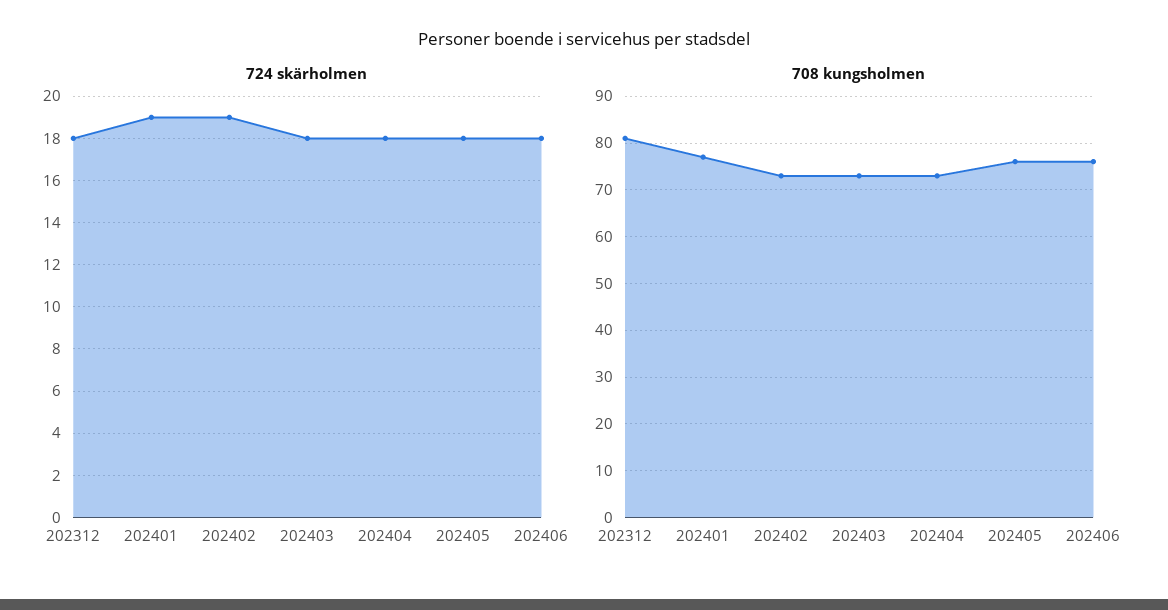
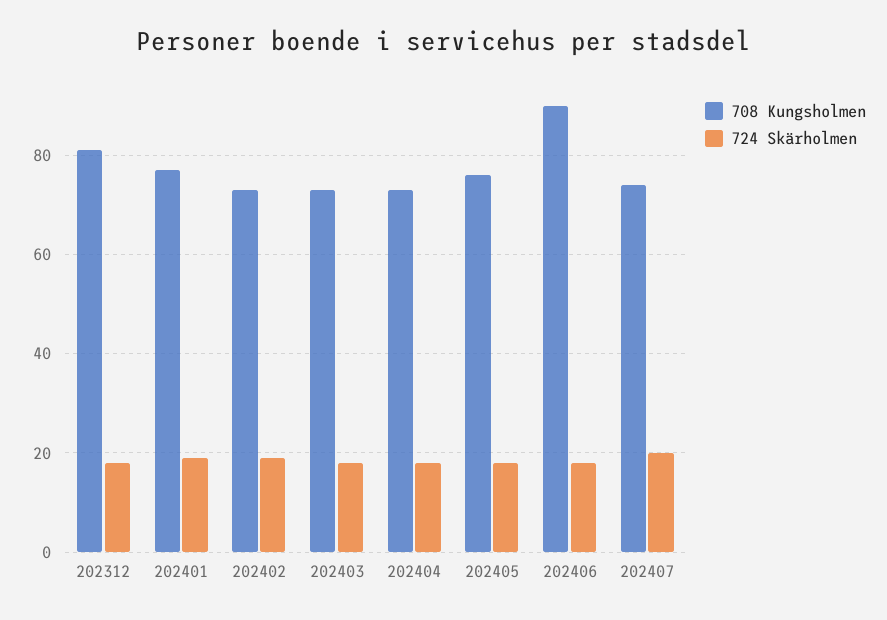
708 kungsholmen, 202406: 75 -> 90
708 kungsholmen, 202407: none -> 75
724 skärholmen, 202407: none -> 20

